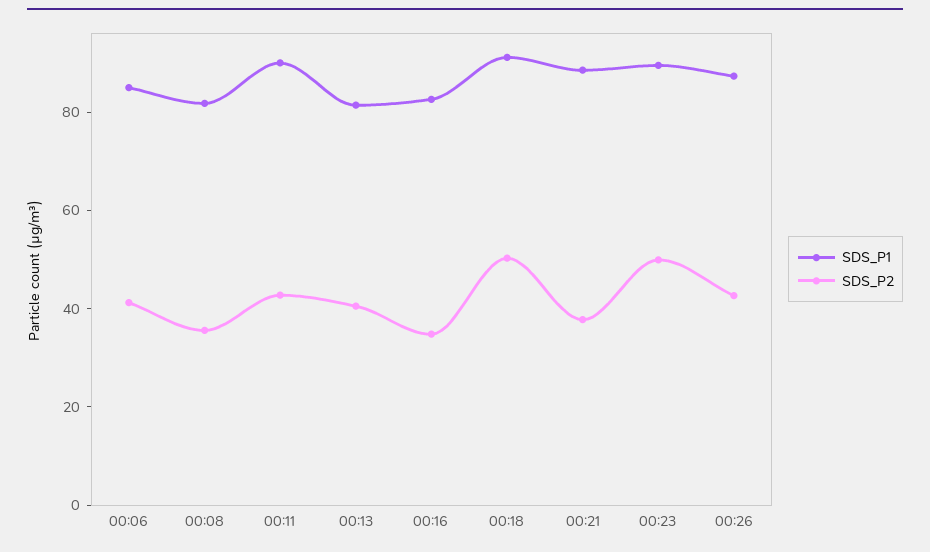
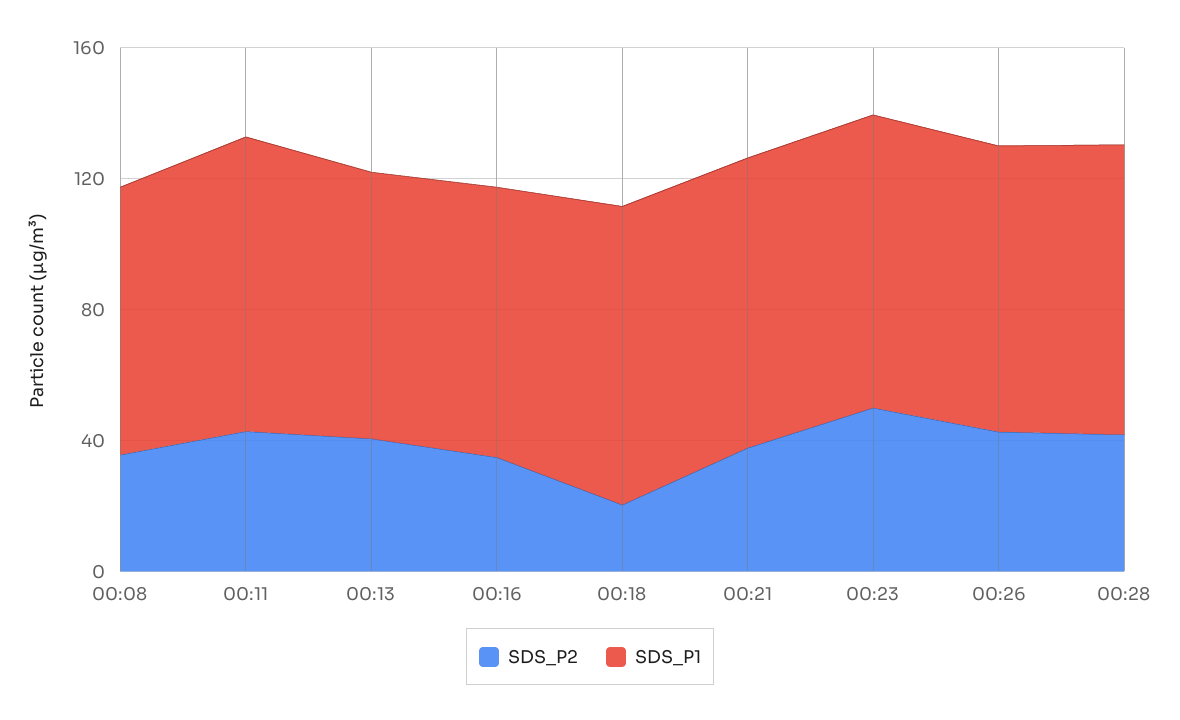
SDS_P1, 00:06: 85 -> none
SDS_P2, 00:06: 40 -> none
SDS_P2, 00:18: 50 -> 20
SDS_P2, 00:28: none -> 40
SDS_P1, 00:28: none -> 90

